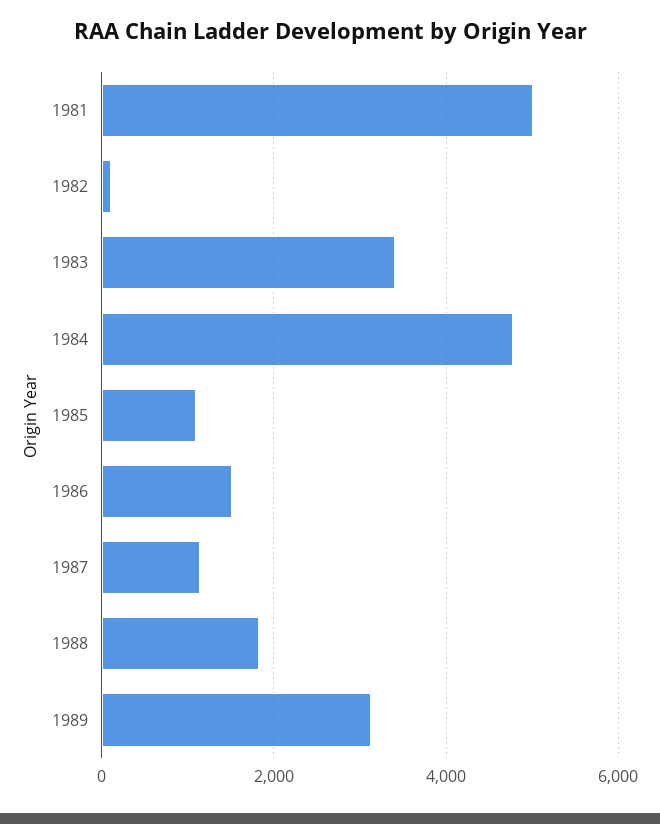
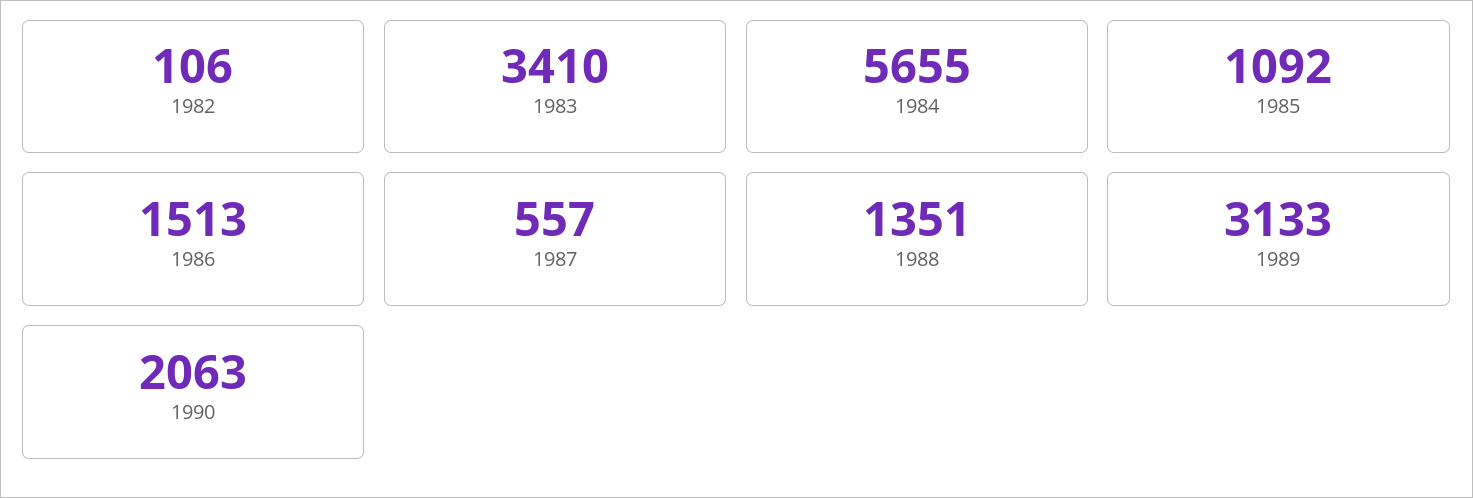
1981: 5000 -> none
1984: 4800 -> 5655
1987: 1200 -> 557
1988: 1800 -> 1351
1990: none -> 2063

